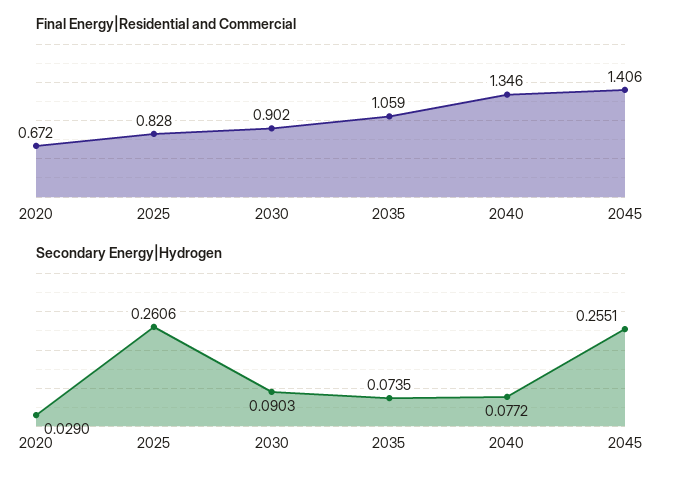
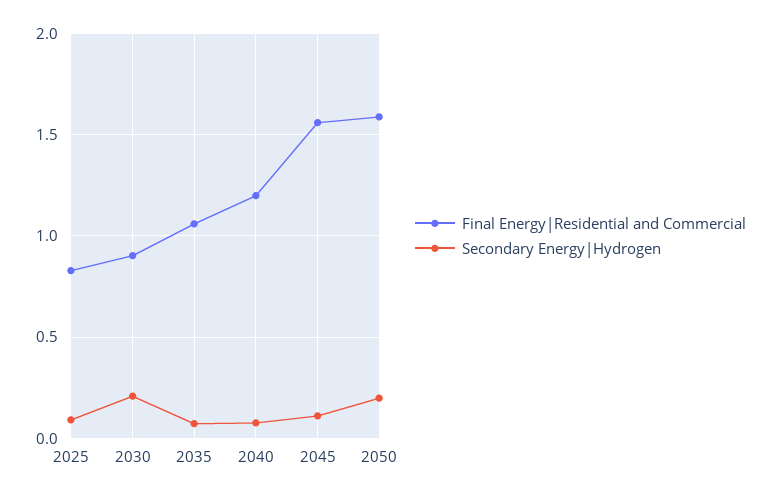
Final Energy|Residential and Commercial, 2020: 0.672 -> none
Final Energy|Residential and Commercial, 2040: 1.346 -> 1.2
Final Energy|Residential and Commercial, 2045: 1.406 -> 1.55
Secondary Energy|Hydrogen, 2020: 0.029 -> none
Secondary Energy|Hydrogen, 2025: 0.2606 -> 0.1
Secondary Energy|Hydrogen, 2030: 0.0903 -> 0.2
Secondary Energy|Hydrogen, 2045: 0.2551 -> 0.1
Final Energy|Residential and Commercial, 2050: none -> 1.6
Secondary Energy|Hydrogen, 2050: none -> 0.2

